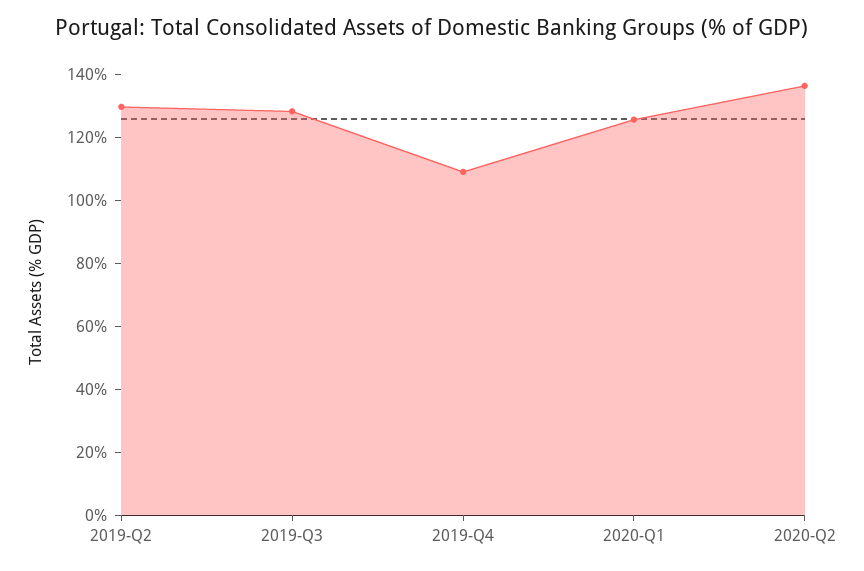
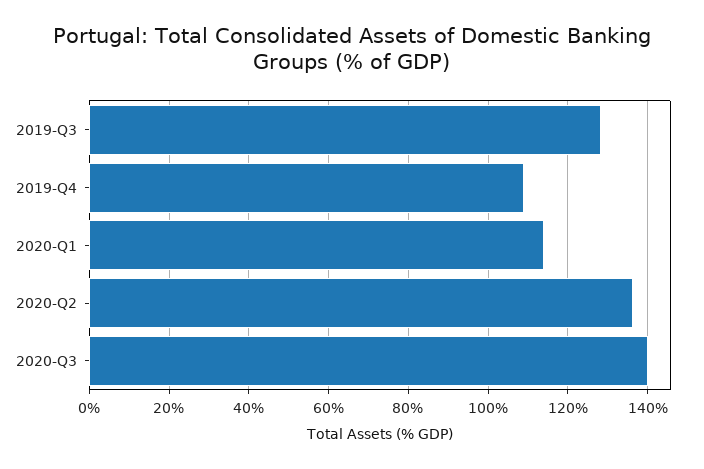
2019-Q2: 130 -> none
2020-Q1: 125 -> 114
2020-Q3: none -> 140

